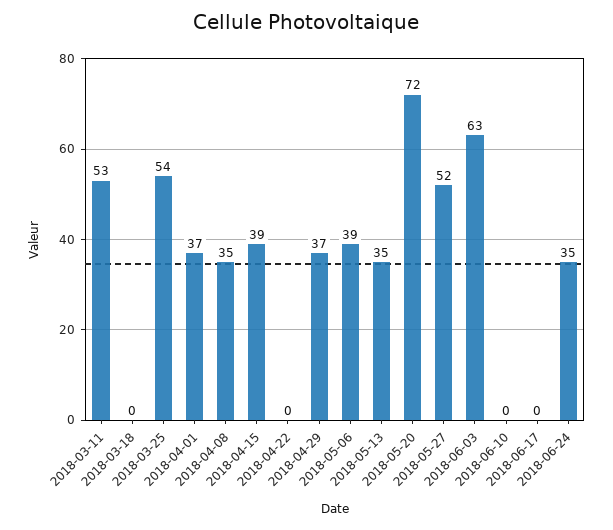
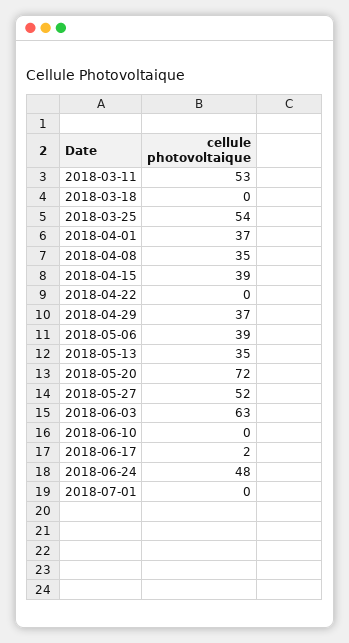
2018-06-17: 0 -> 2
2018-06-24: 35 -> 48
2018-07-01: none -> 0

